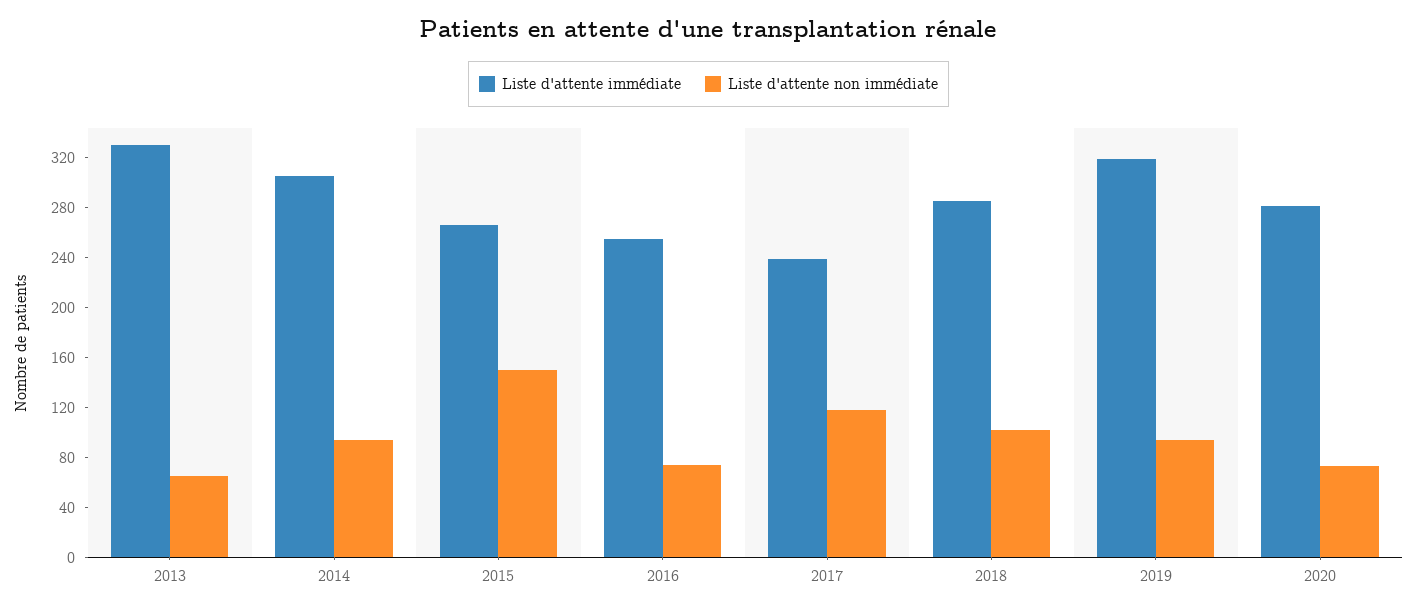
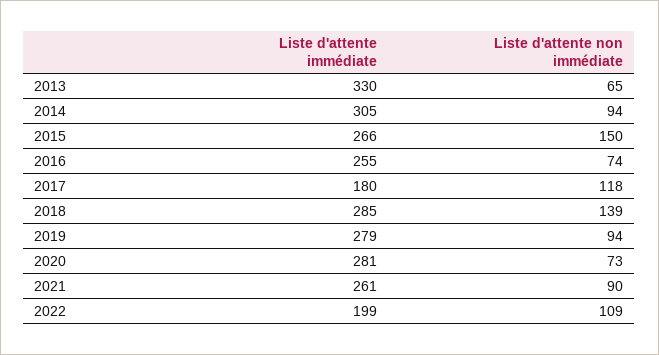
Liste d'attente immédiate, 2017: 240 -> 180
Liste d'attente non immédiate, 2018: 100 -> 139
Liste d'attente immédiate, 2019: 320 -> 279
Liste d'attente immédiate, 2021: none -> 261
Liste d'attente non immédiate, 2021: none -> 90
Liste d'attente immédiate, 2022: none -> 199
Liste d'attente non immédiate, 2022: none -> 109

